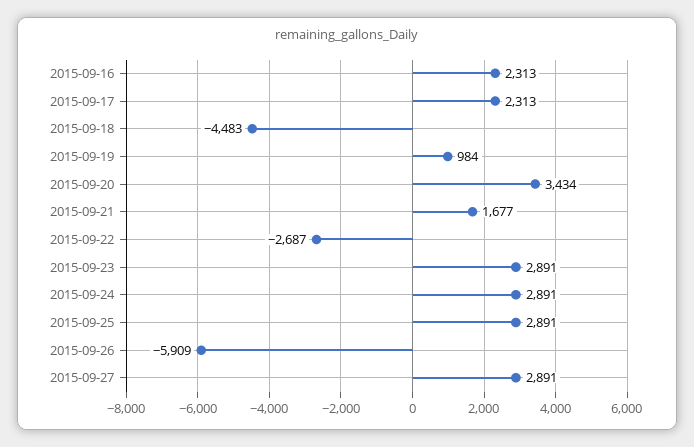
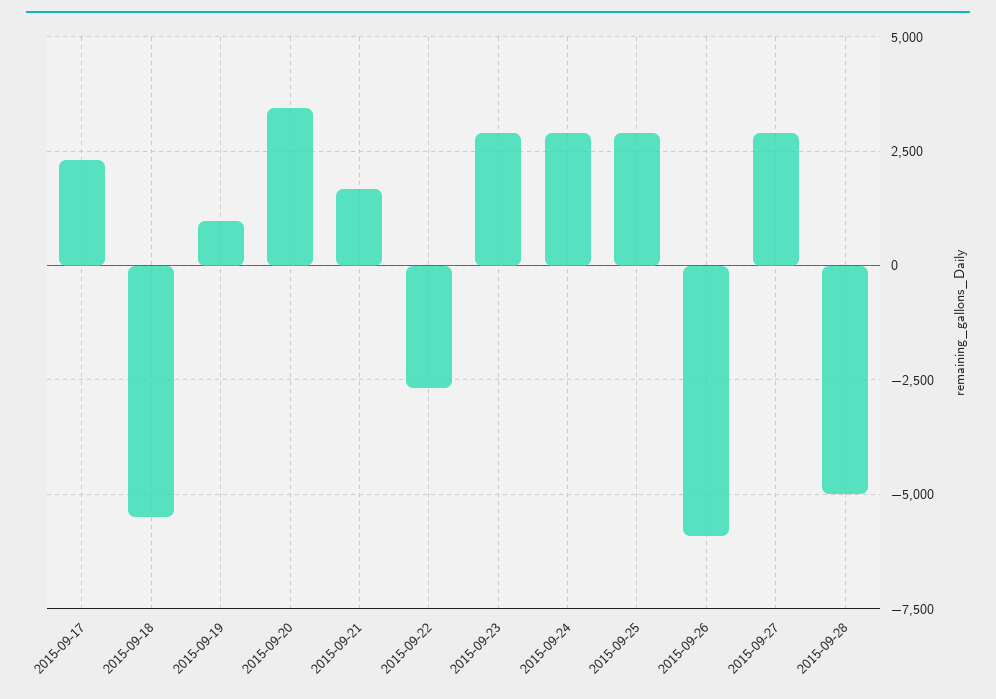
2015-09-16: 2313 -> none
2015-09-18: -4483 -> -5500
2015-09-28: none -> -5000

